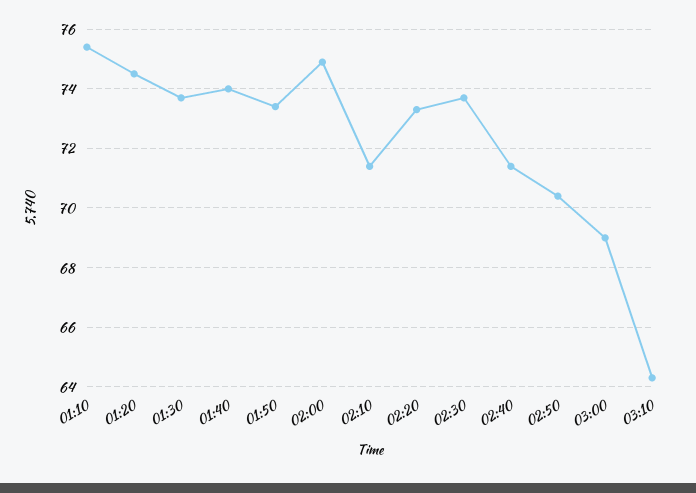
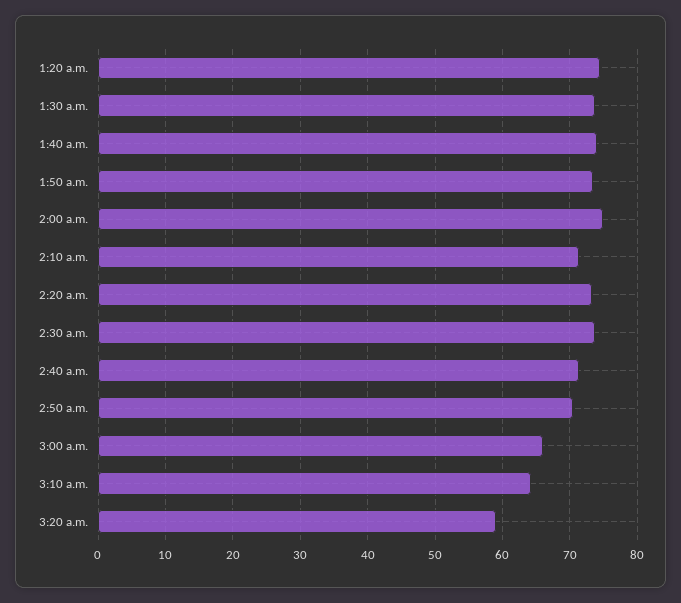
01:10: 75.5 -> none
03:00: 69 -> 66
3:20 a.m.: none -> 59

